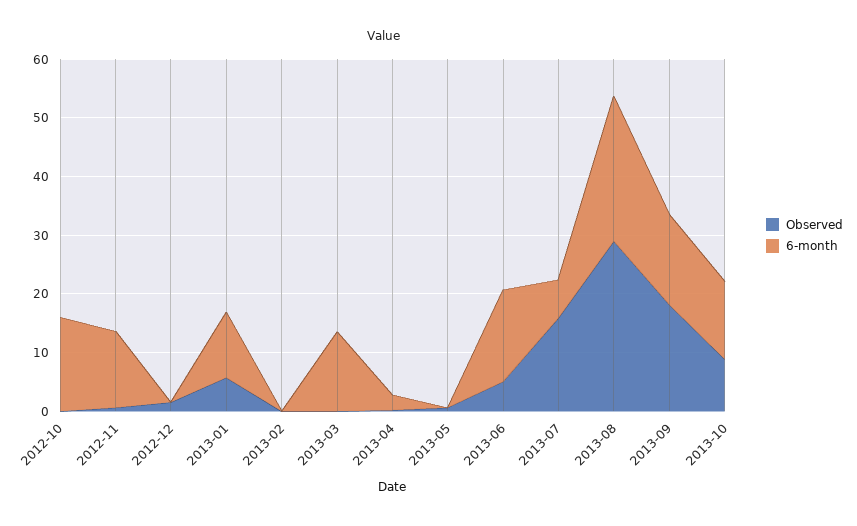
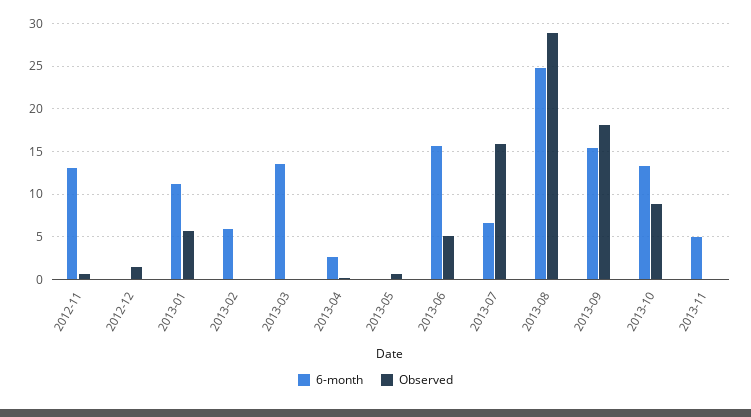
Observed, 2012-10: 0 -> none
6-month, 2012-10: 16 -> none
6-month, 2013-02: 0 -> 6
6-month, 2013-11: none -> 5
Observed, 2013-11: none -> 0

